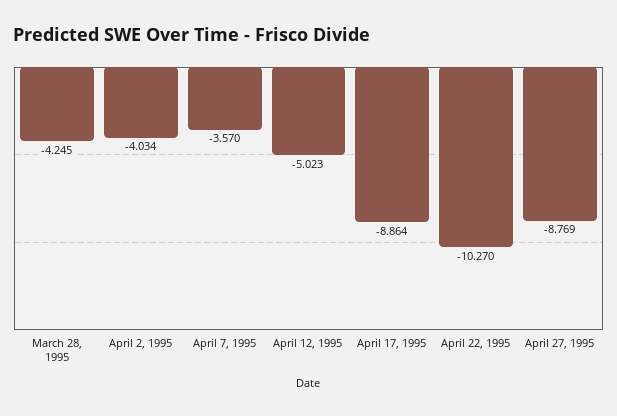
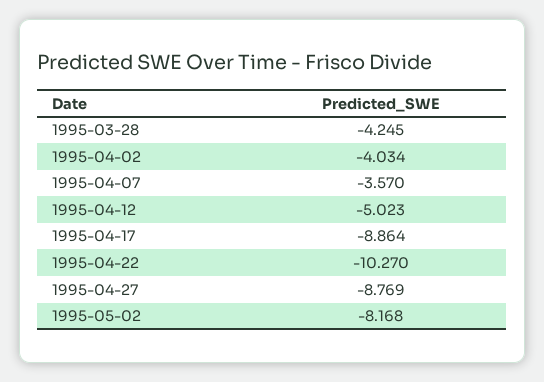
1995-05-02: none -> -8.168

